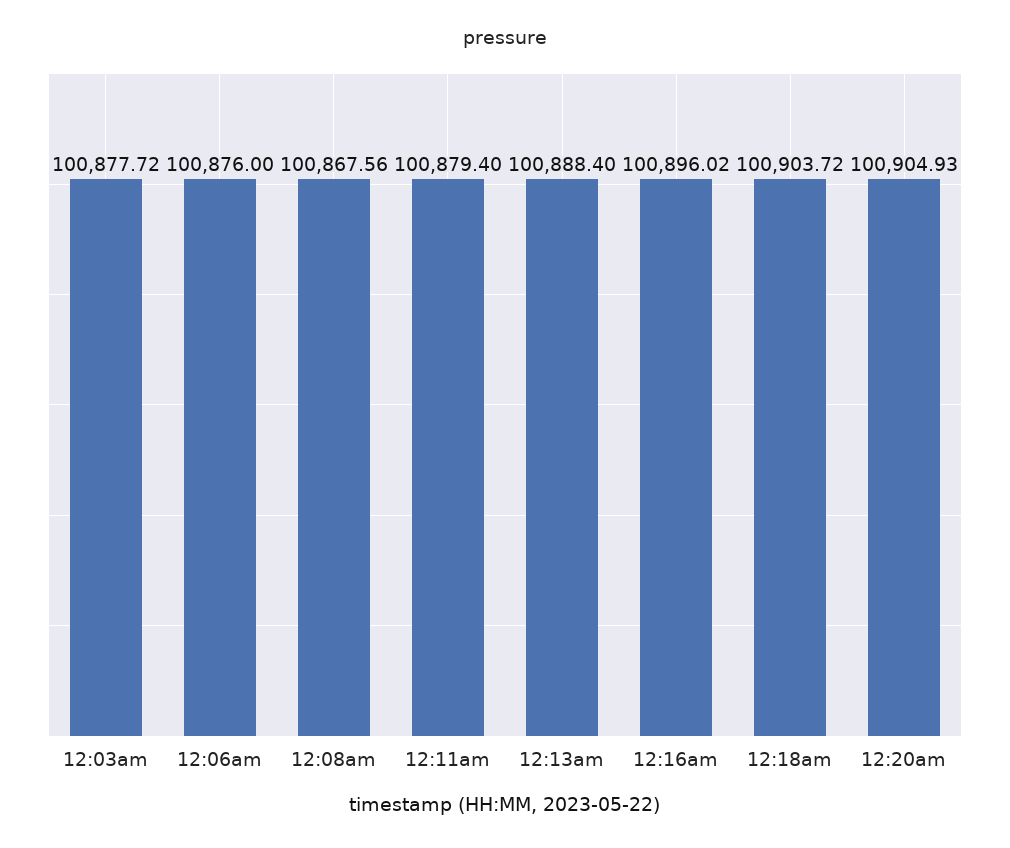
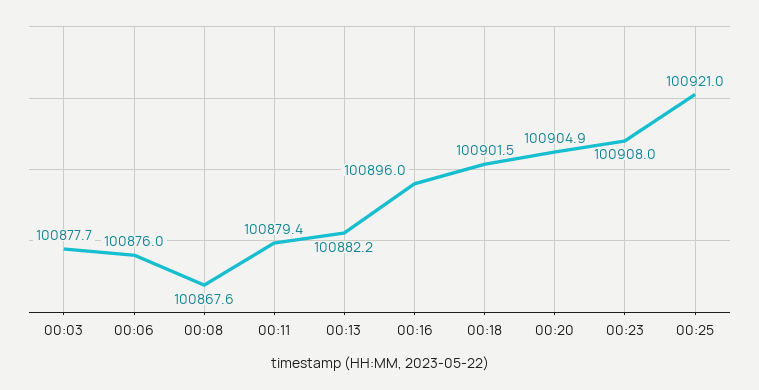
12:13am: 100888.4 -> 100882.2
12:18am: 100903.72 -> 100901.5
00:23: none -> 100908
00:25: none -> 100921

